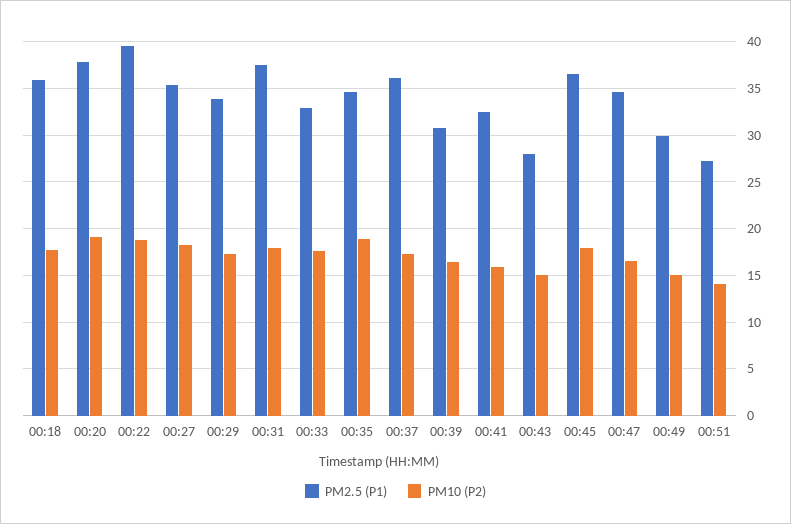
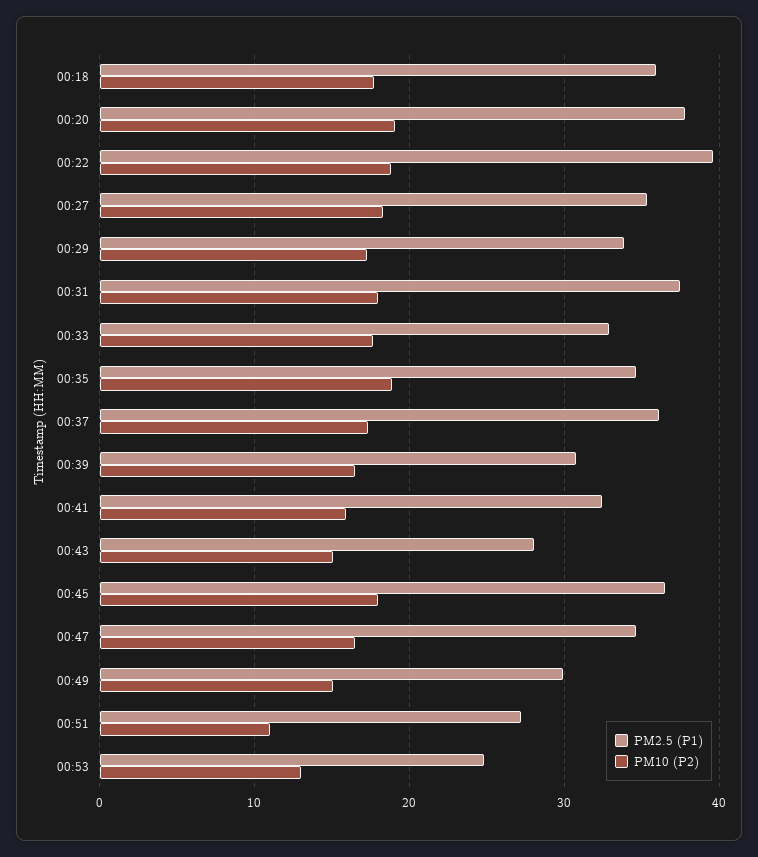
PM10 (P2), 00:51: 14 -> 11
PM2.5 (P1), 00:53: none -> 25
PM10 (P2), 00:53: none -> 13

